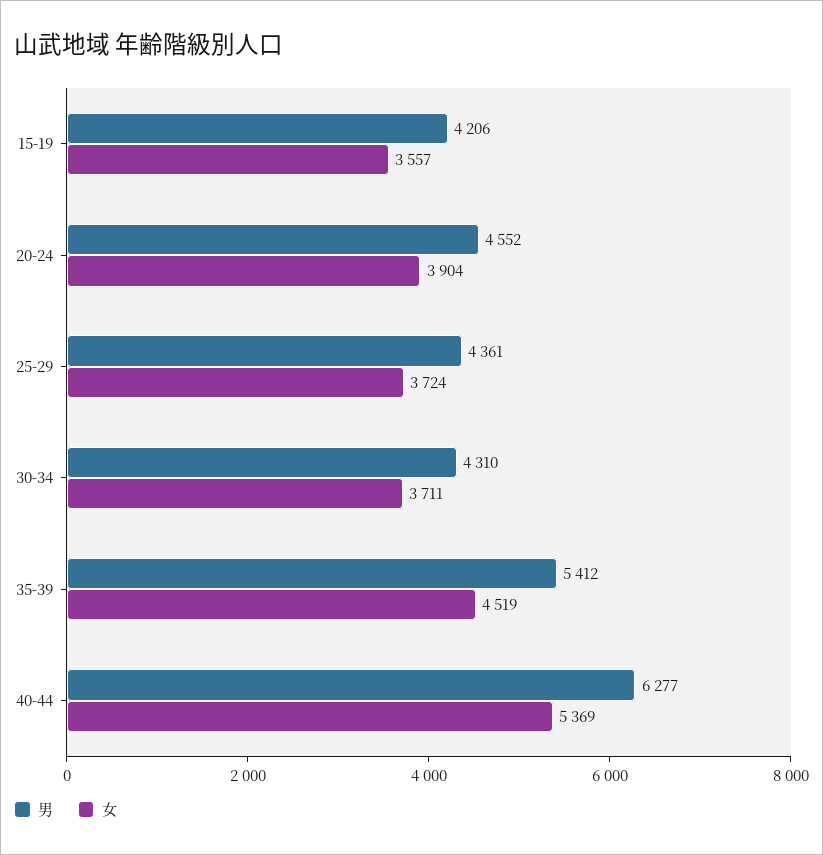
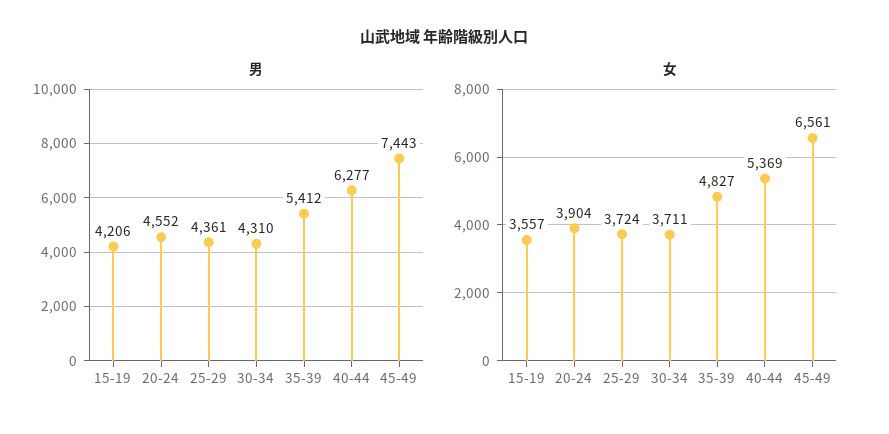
女, 35-39: 4519 -> 4827
男, 45-49: none -> 7443
女, 45-49: none -> 6561

